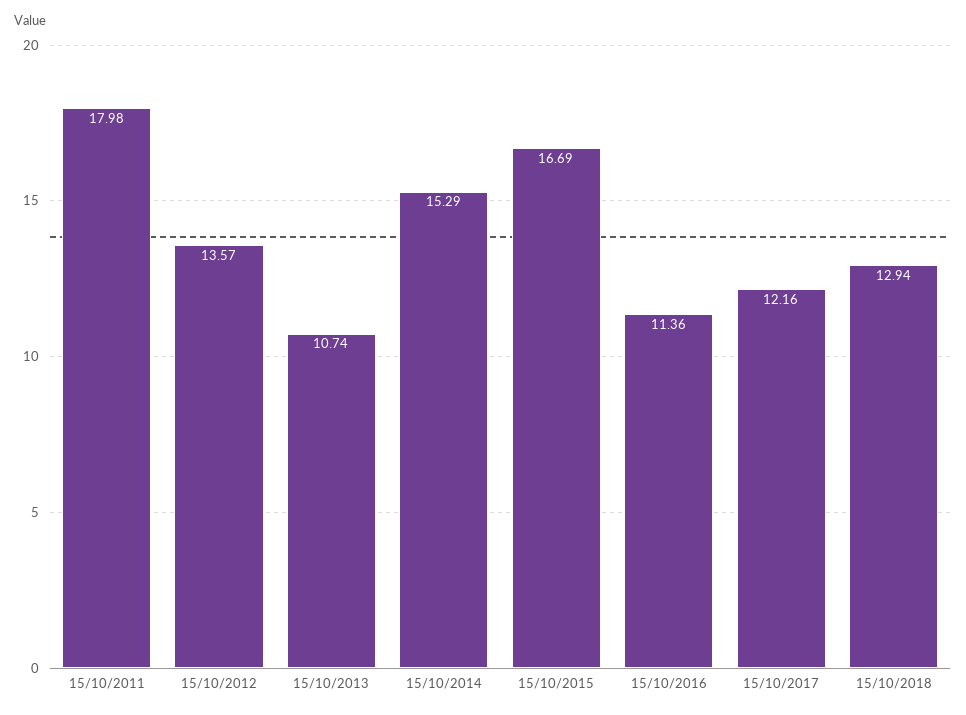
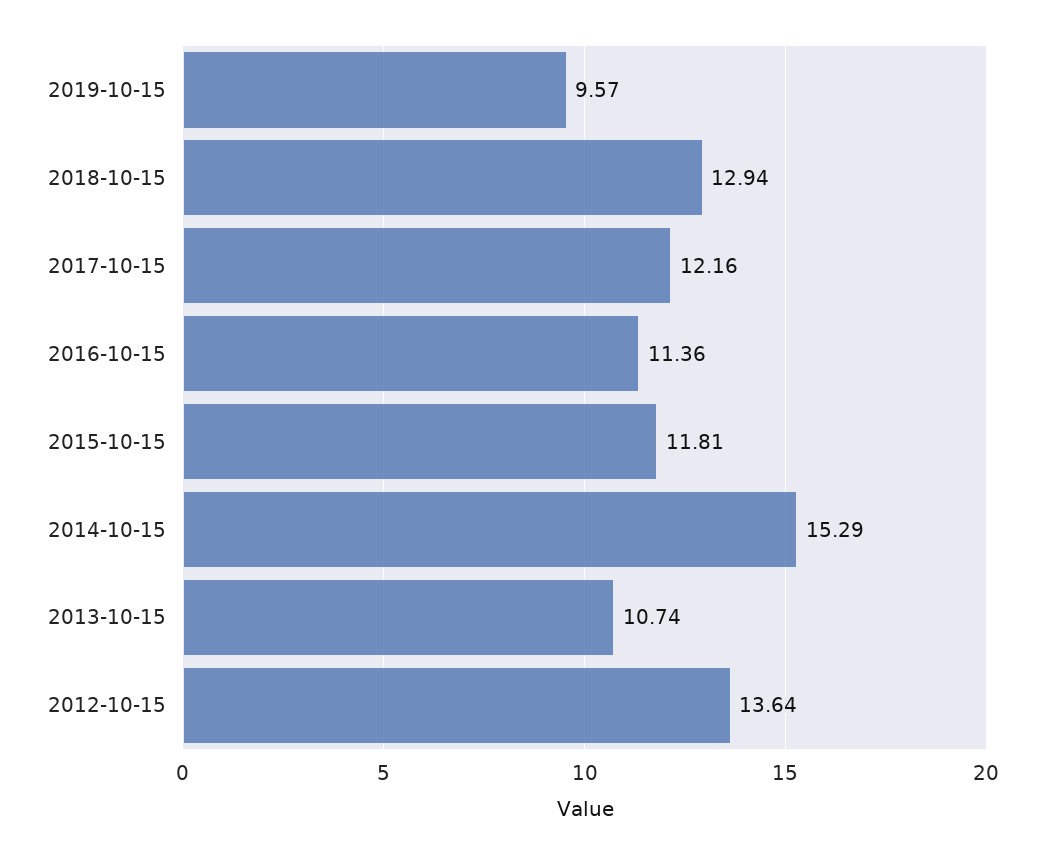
15/10/2011: 17.98 -> none
15/10/2012: 13.57 -> 13.64
15/10/2015: 16.69 -> 11.81
2019-10-15: none -> 9.57

